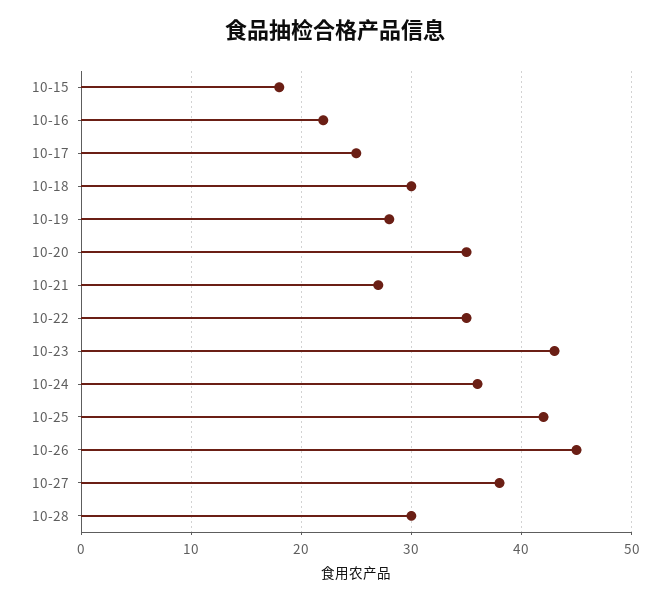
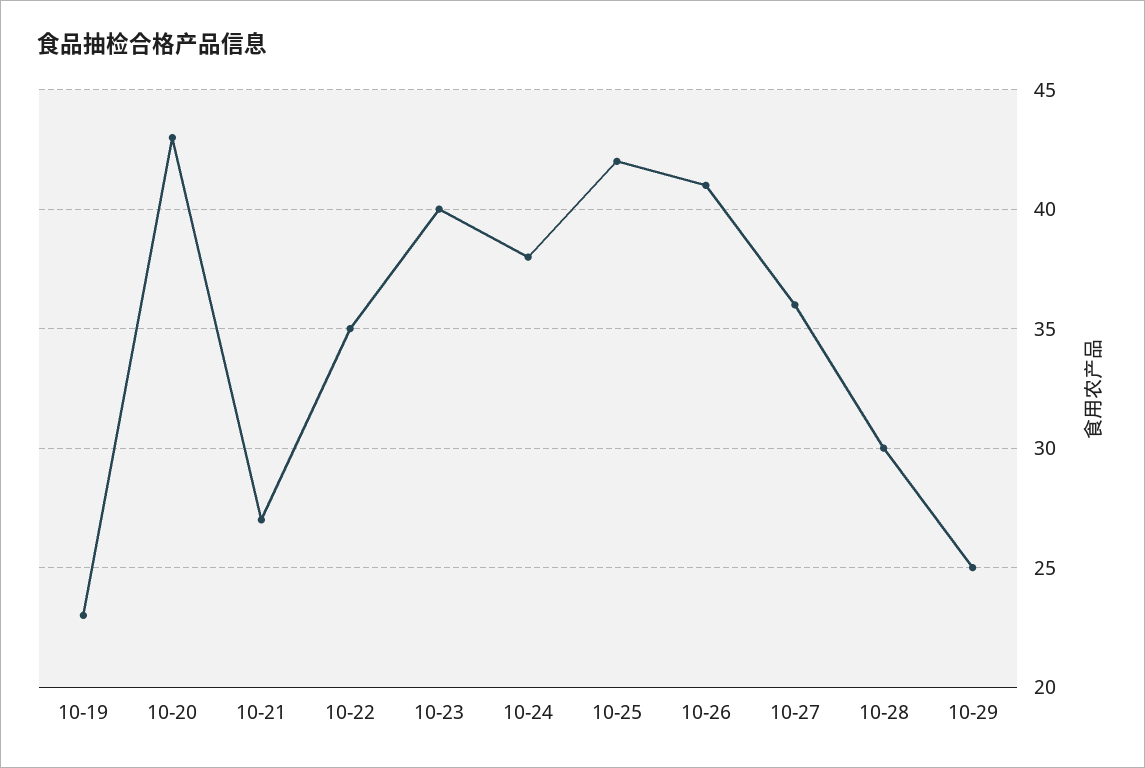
10-15: 18 -> none
10-16: 22 -> none
10-17: 25 -> none
10-18: 30 -> none
10-19: 28 -> 23
10-20: 35 -> 43
10-23: 43 -> 40
10-24: 36 -> 38
10-26: 45 -> 41
10-27: 38 -> 36
10-29: none -> 25

